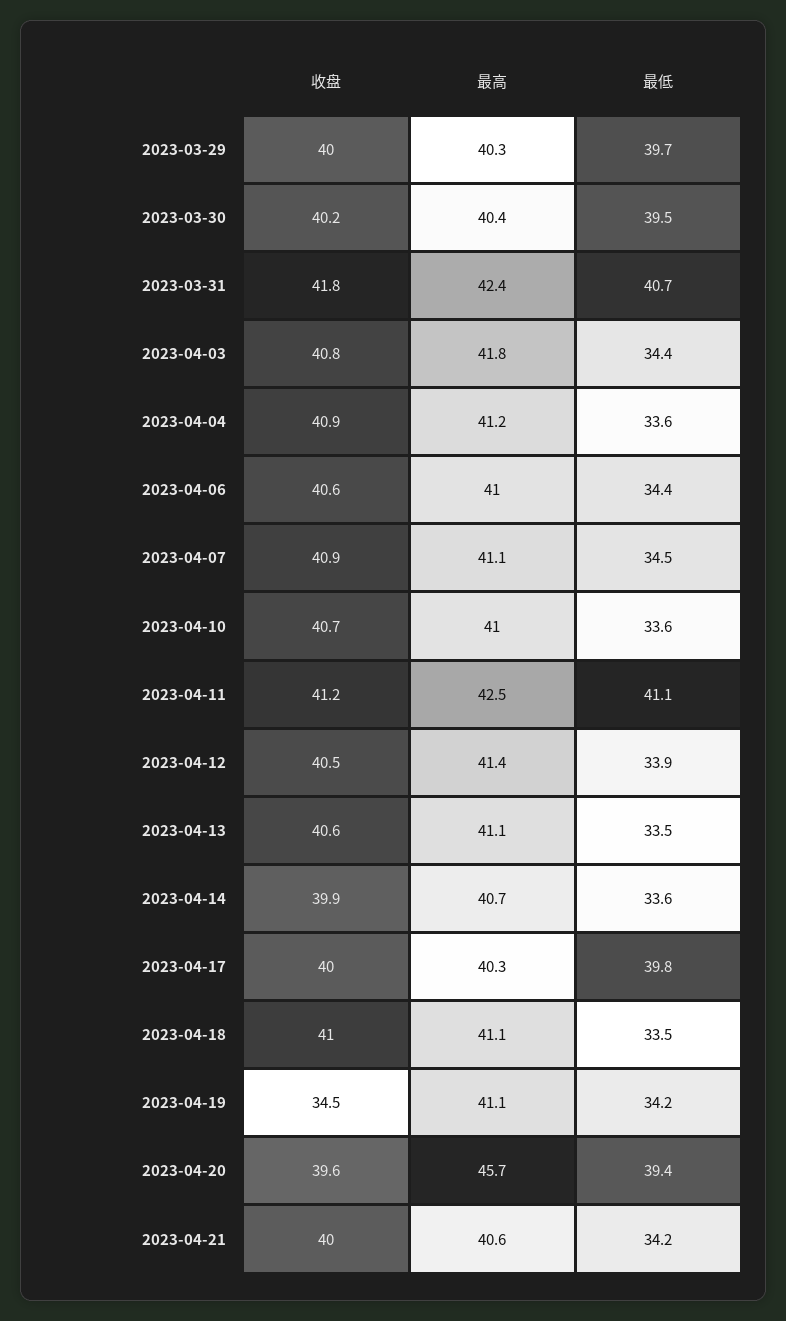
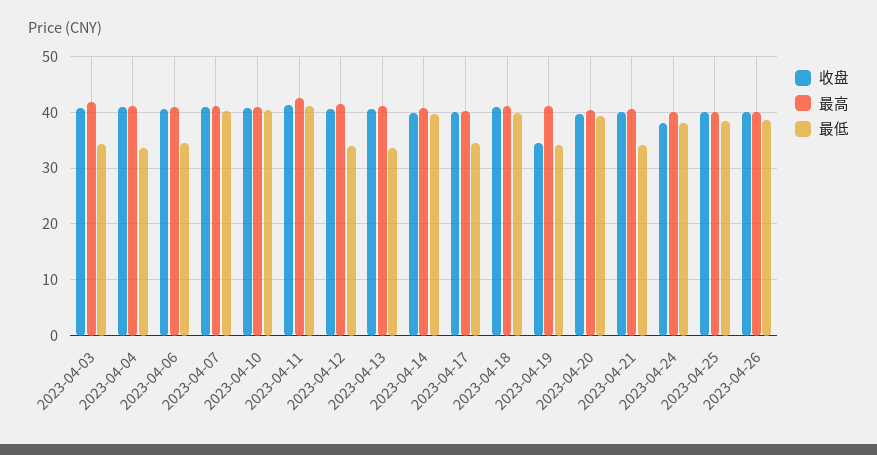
收盘, 2023-03-29: 40 -> none
最高, 2023-03-29: 40.3 -> none
最低, 2023-03-29: 39.7 -> none
收盘, 2023-03-30: 40.2 -> none
最高, 2023-03-30: 40.4 -> none
最低, 2023-03-30: 39.5 -> none
收盘, 2023-03-31: 41.8 -> none
最高, 2023-03-31: 42.4 -> none
最低, 2023-03-31: 40.7 -> none
最低, 2023-04-07: 34.5 -> 40
最低, 2023-04-10: 33.6 -> 40
最低, 2023-04-14: 33.6 -> 40
最低, 2023-04-17: 39.8 -> 34
最低, 2023-04-18: 33.5 -> 40
最高, 2023-04-20: 45.7 -> 40
收盘, 2023-04-24: none -> 38
最高, 2023-04-24: none -> 40
最低, 2023-04-24: none -> 38
收盘, 2023-04-25: none -> 40
最高, 2023-04-25: none -> 40
最低, 2023-04-25: none -> 38
收盘, 2023-04-26: none -> 40
最高, 2023-04-26: none -> 40
最低, 2023-04-26: none -> 38

